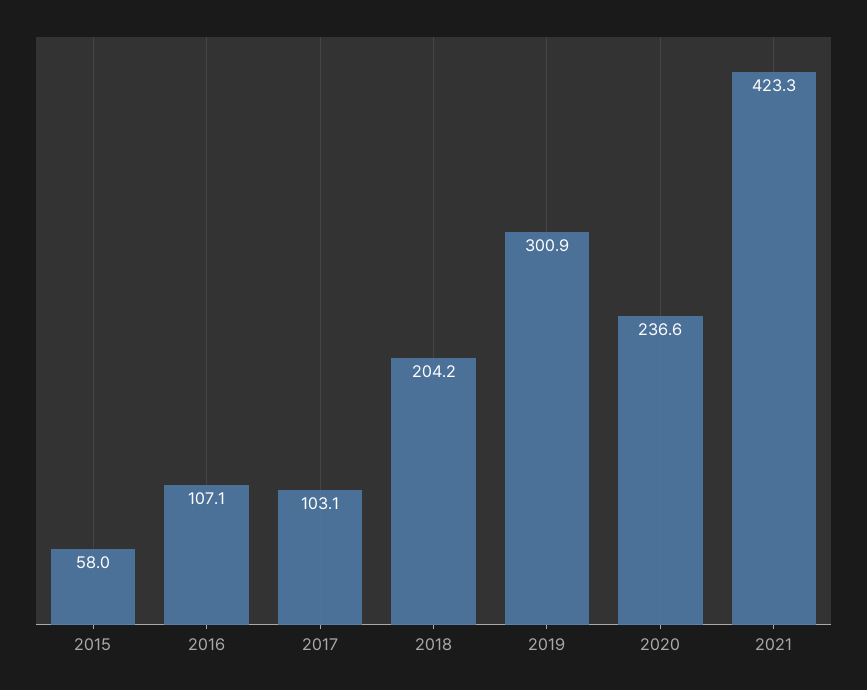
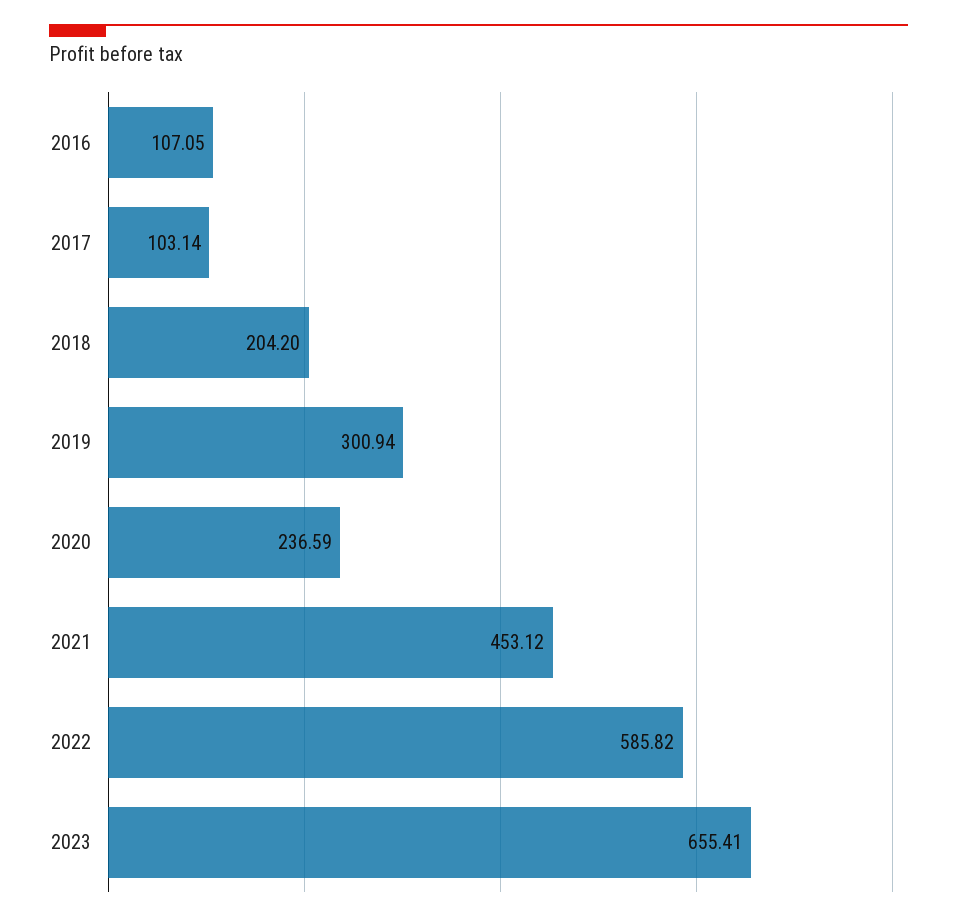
2015: 58 -> none
2021: 423.3 -> 453.12
2022: none -> 585.82
2023: none -> 655.41

